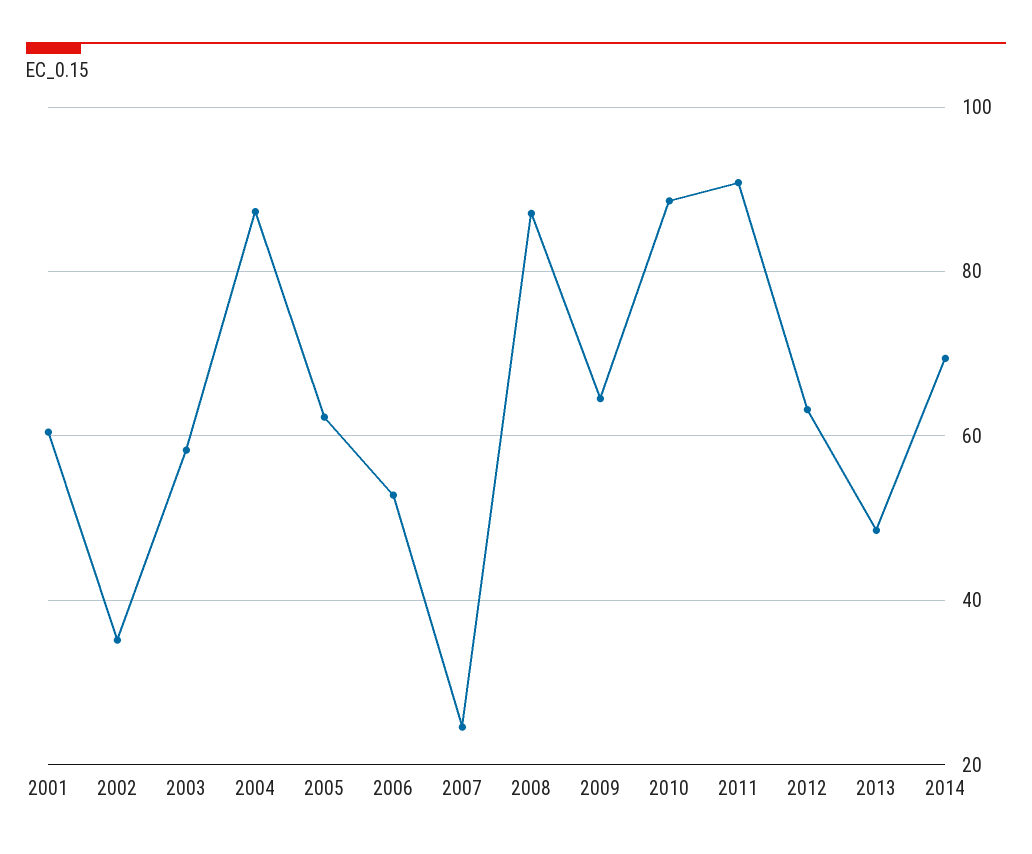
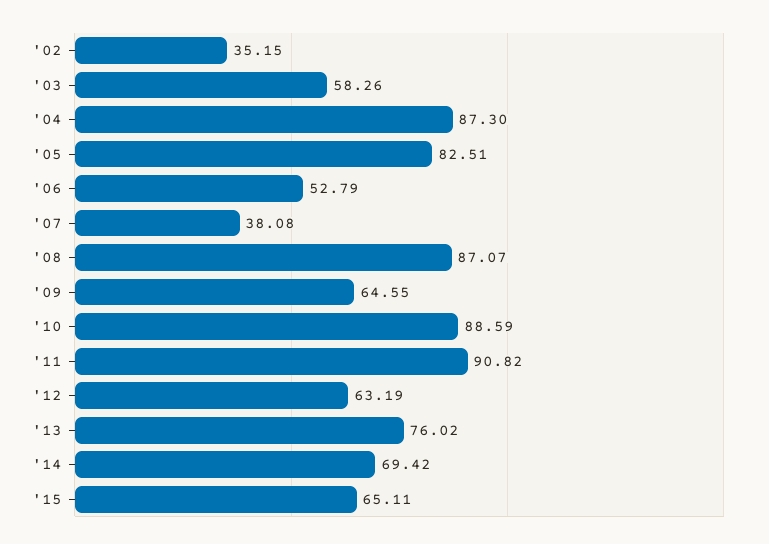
2001: 60 -> none
2005: 62 -> 82.51
2007: 24 -> 38.08
2013: 48 -> 76.02
'15: none -> 65.11

